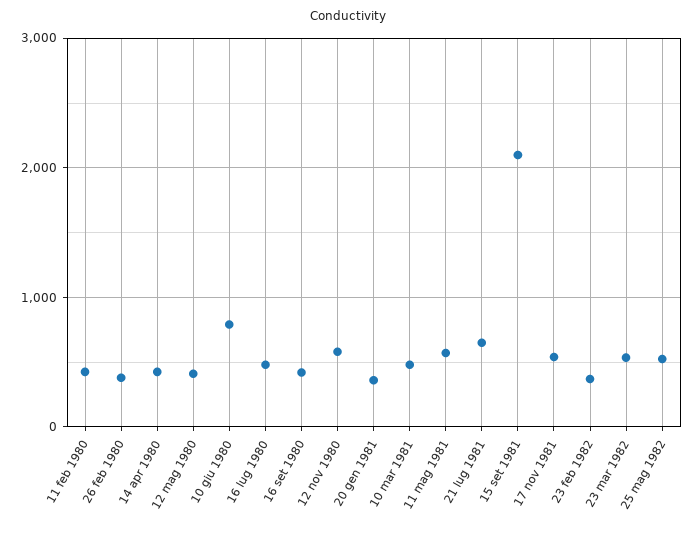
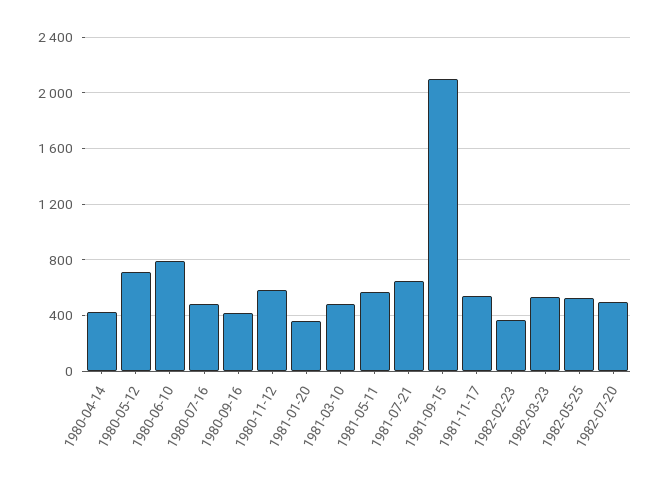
11 feb 1980: 400 -> none
26 feb 1980: 400 -> none
12 mag 1980: 400 -> 700
1982-07-20: none -> 500

